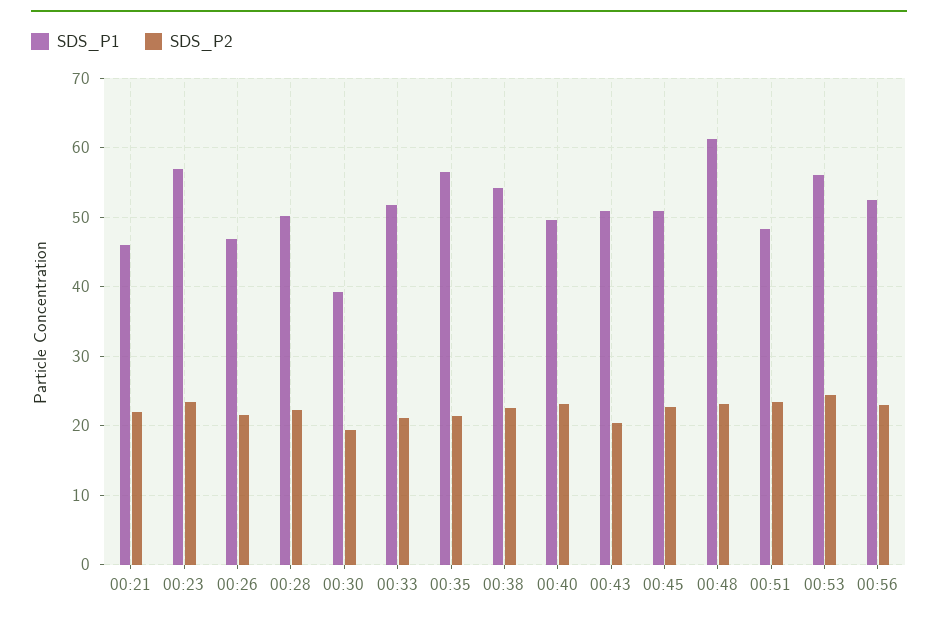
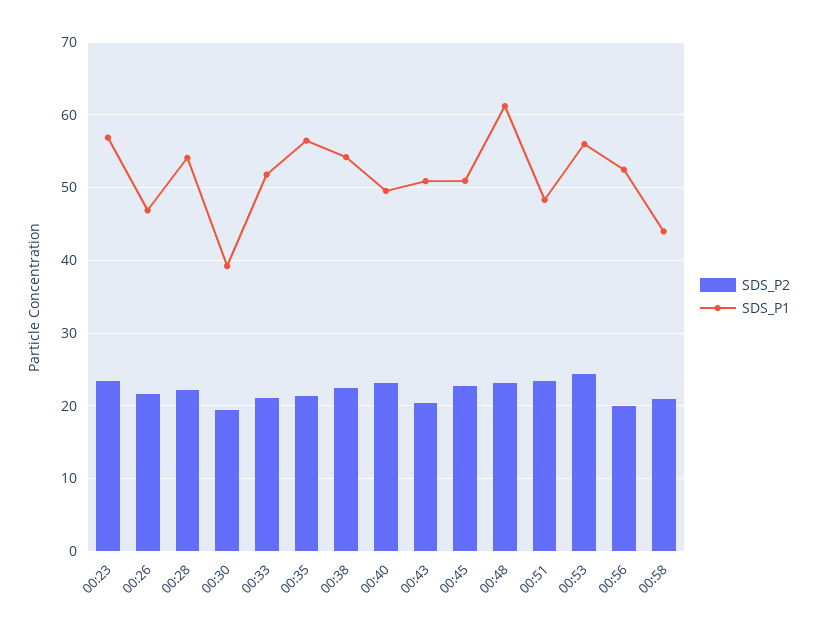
SDS_P1, 00:21: 46 -> none
SDS_P2, 00:21: 22 -> none
SDS_P1, 00:28: 50 -> 54
SDS_P2, 00:56: 23 -> 20
SDS_P2, 00:58: none -> 21
SDS_P1, 00:58: none -> 44

